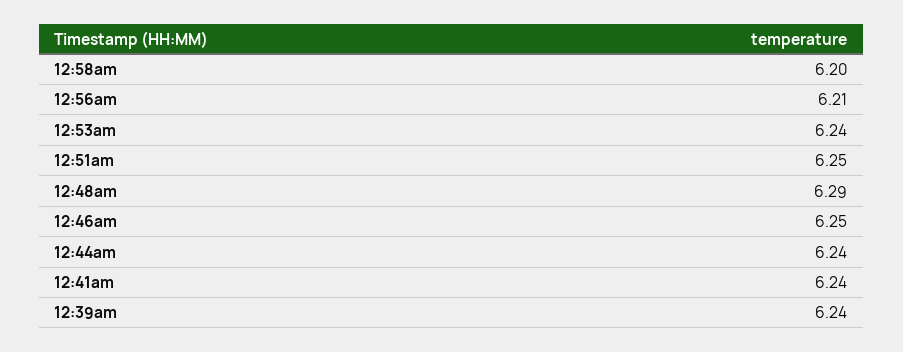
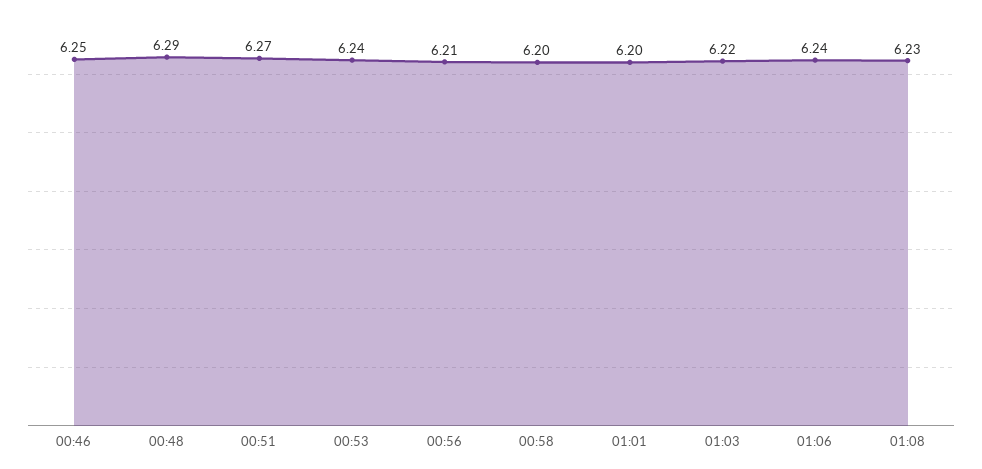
12:51am: 6.25 -> 6.27
12:44am: 6.24 -> none
12:41am: 6.24 -> none
12:39am: 6.24 -> none
01:01: none -> 6.2
01:03: none -> 6.22
01:06: none -> 6.24
01:08: none -> 6.23

